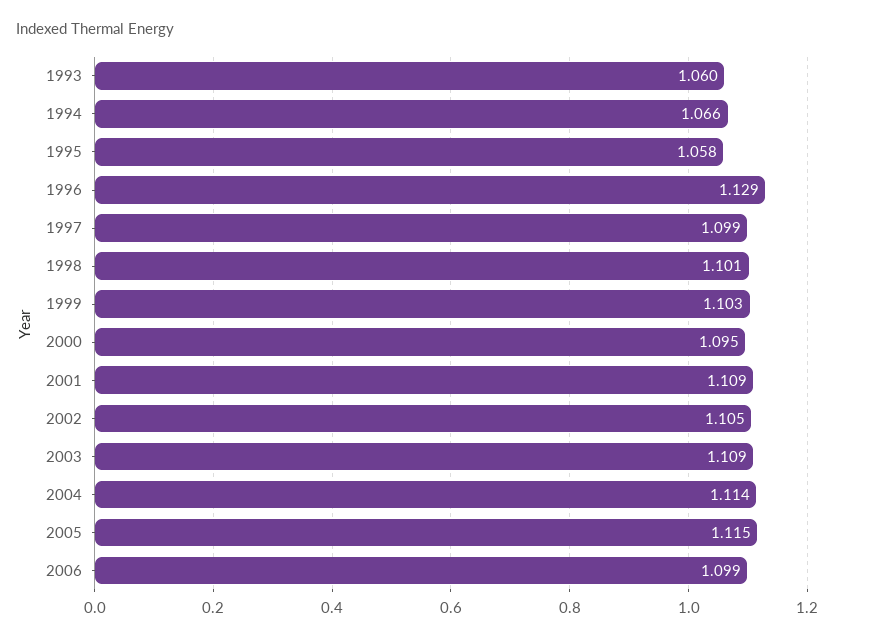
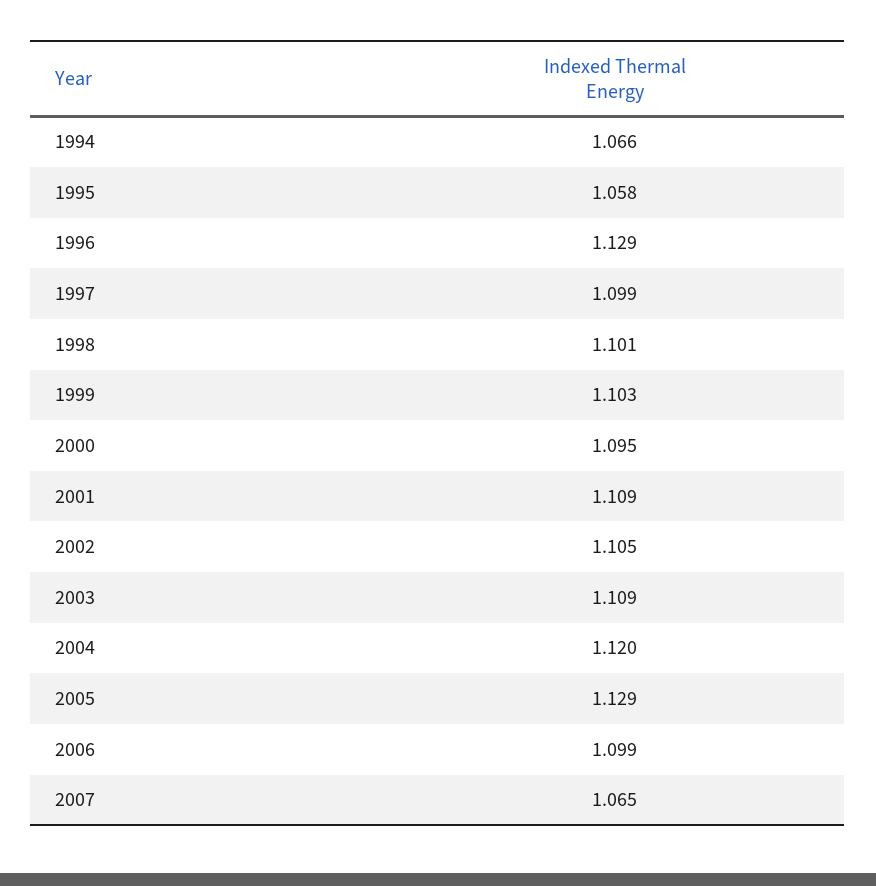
1993: 1.06 -> none
2004: 1.114 -> 1.12
2005: 1.115 -> 1.129
2007: none -> 1.065

